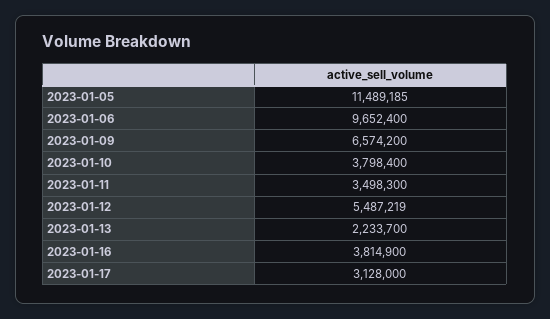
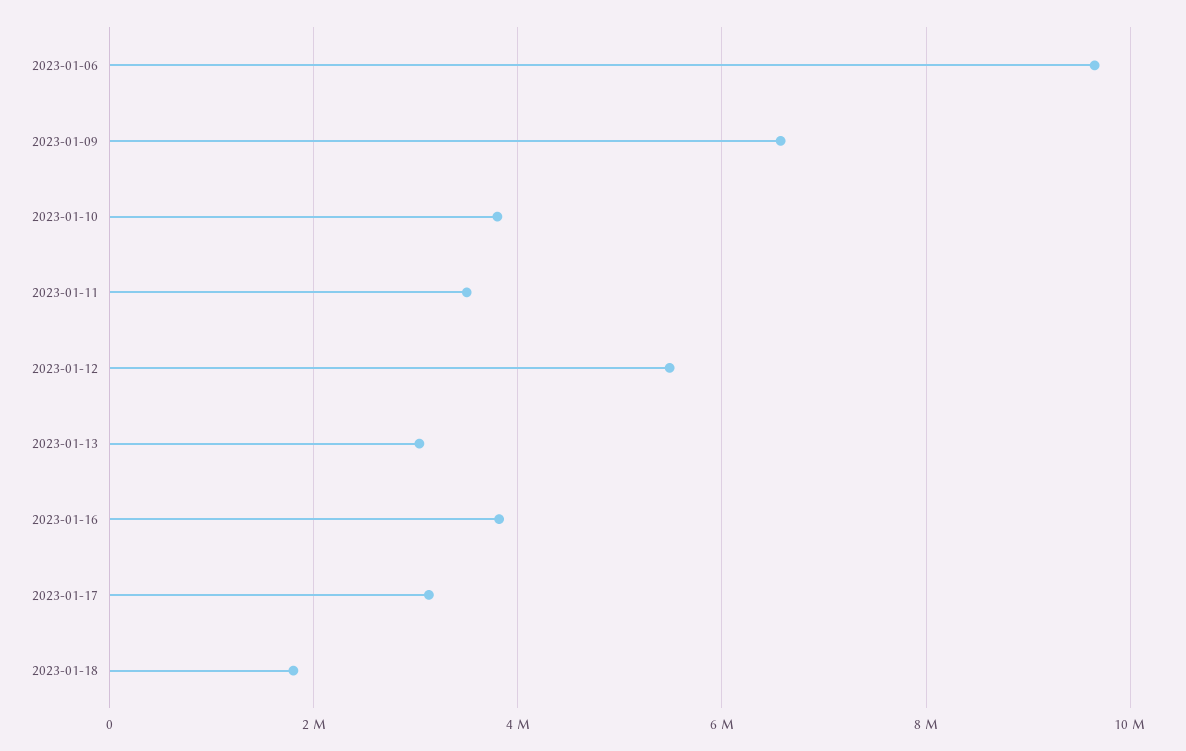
2023-01-05: 11489185 -> none
2023-01-13: 2233700 -> 3000000
2023-01-18: none -> 1800000

